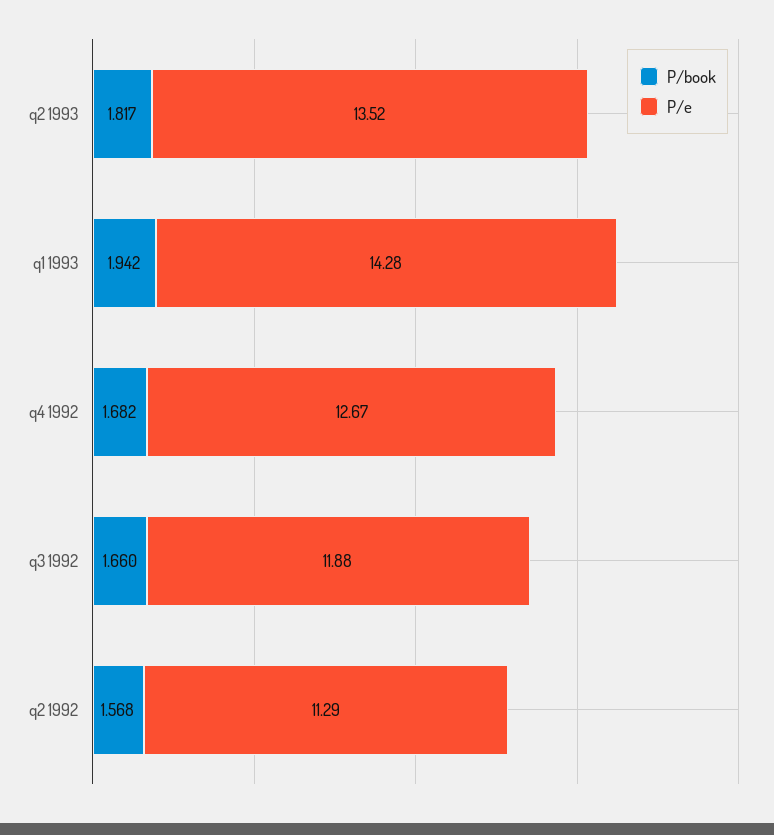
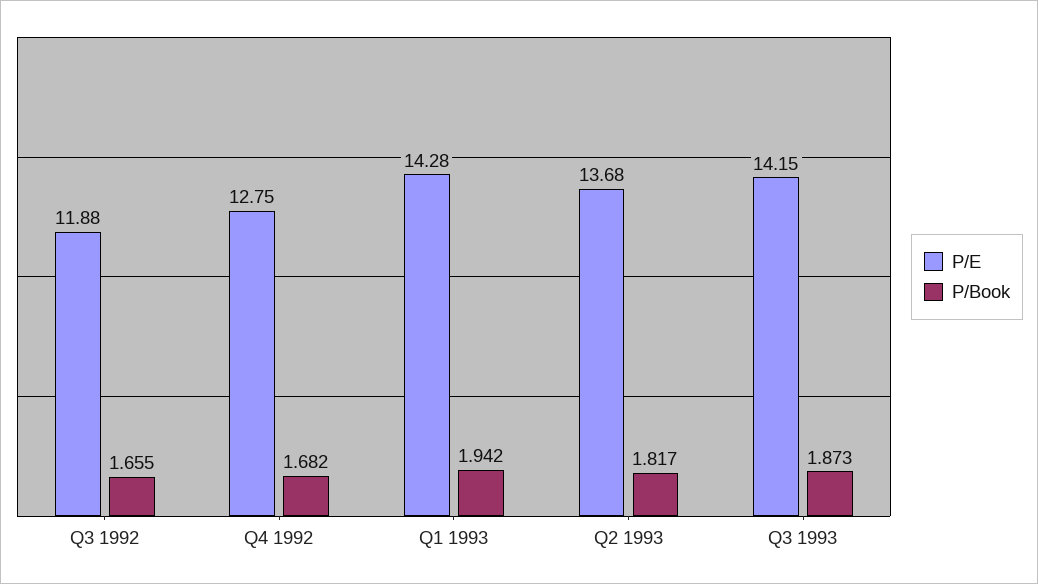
P/e, q2 1993: 13.52 -> 13.68
P/e, q4 1992: 12.67 -> 12.75
P/book, q3 1992: 1.66 -> 1.655
P/book, q2 1992: 1.568 -> none
P/e, q2 1992: 11.29 -> none
P/e, Q3 1993: none -> 14.15
P/book, Q3 1993: none -> 1.873

